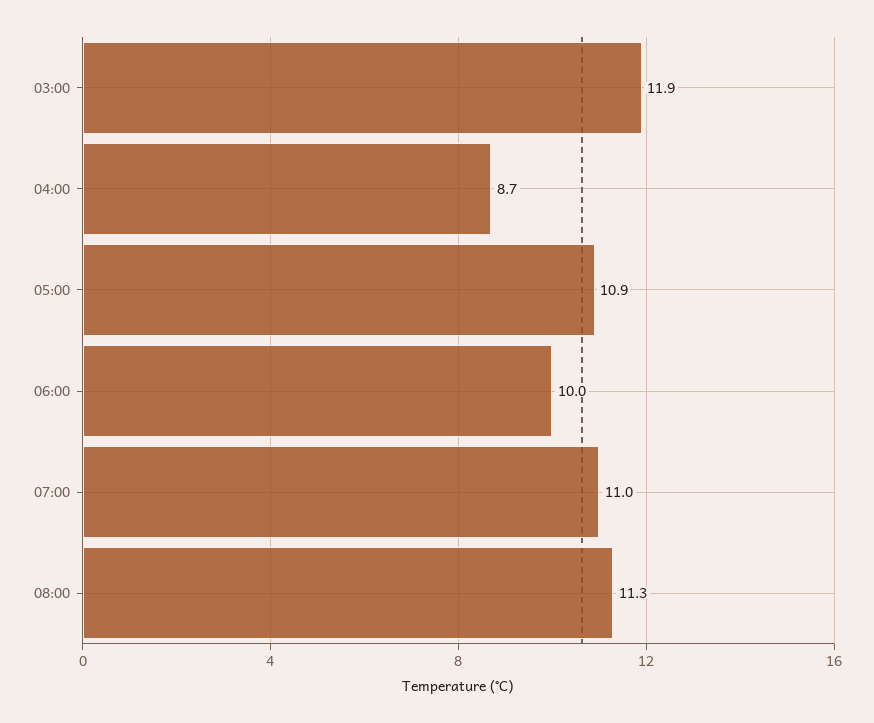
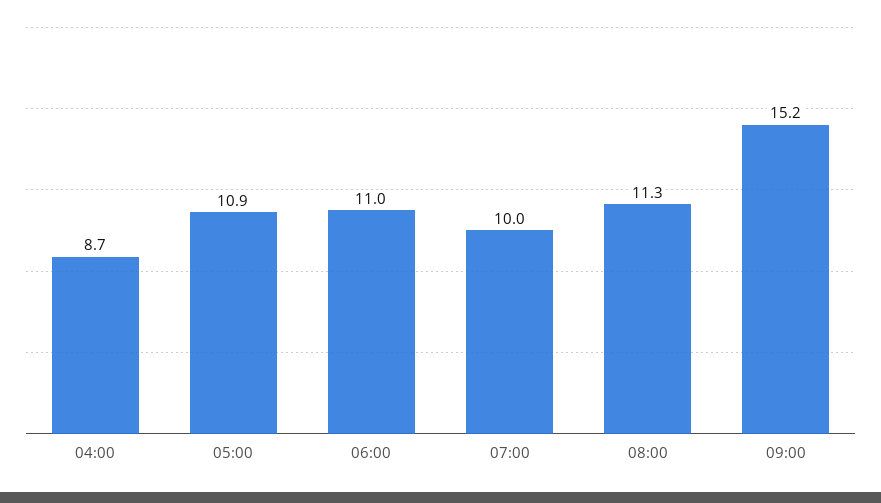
03:00: 11.9 -> none
06:00: 10 -> 11
07:00: 11 -> 10
09:00: none -> 15.2

